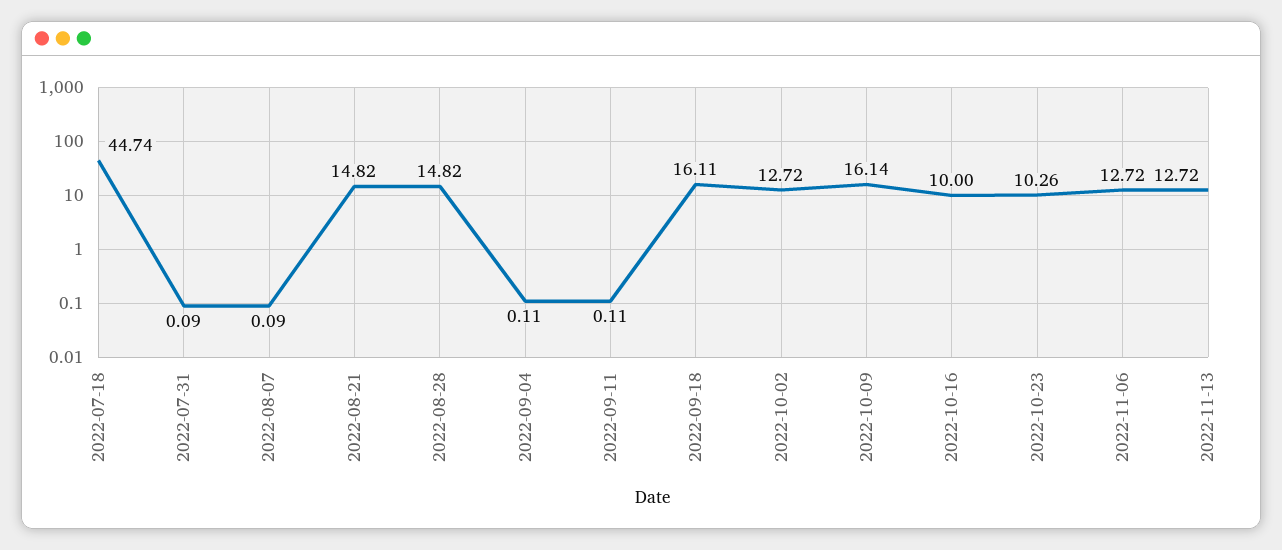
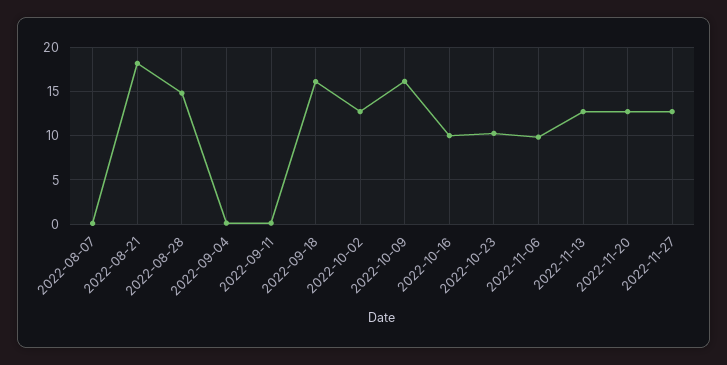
2022-07-18: 44.74 -> none
2022-07-31: 0.09 -> none
2022-08-21: 14.82 -> 18
2022-11-06: 12.72 -> 10
2022-11-20: none -> 13
2022-11-27: none -> 13

